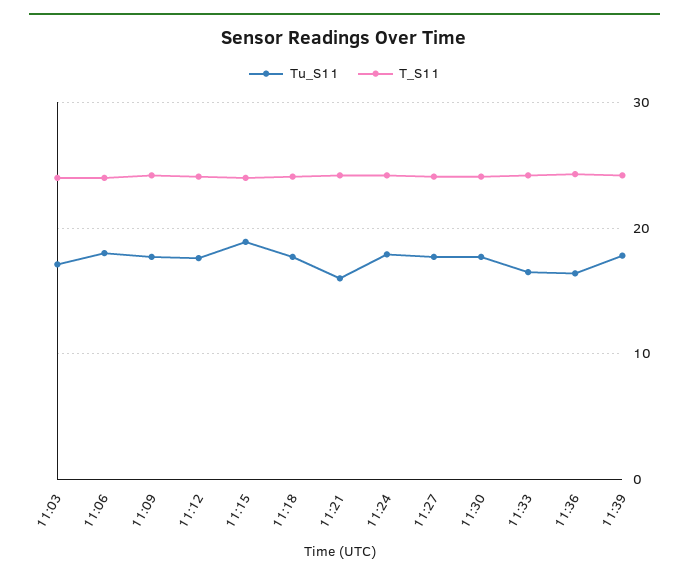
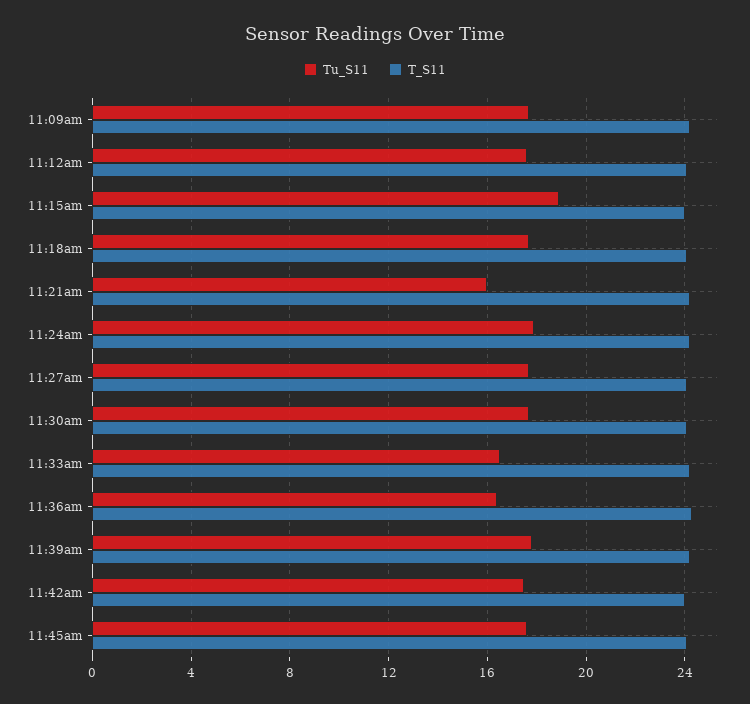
Tu_S11, 11:03: 17 -> none
T_S11, 11:03: 24 -> none
Tu_S11, 11:06: 18 -> none
T_S11, 11:06: 24 -> none
Tu_S11, 11:42am: none -> 17.5
T_S11, 11:42am: none -> 24
Tu_S11, 11:45am: none -> 17.5
T_S11, 11:45am: none -> 24

